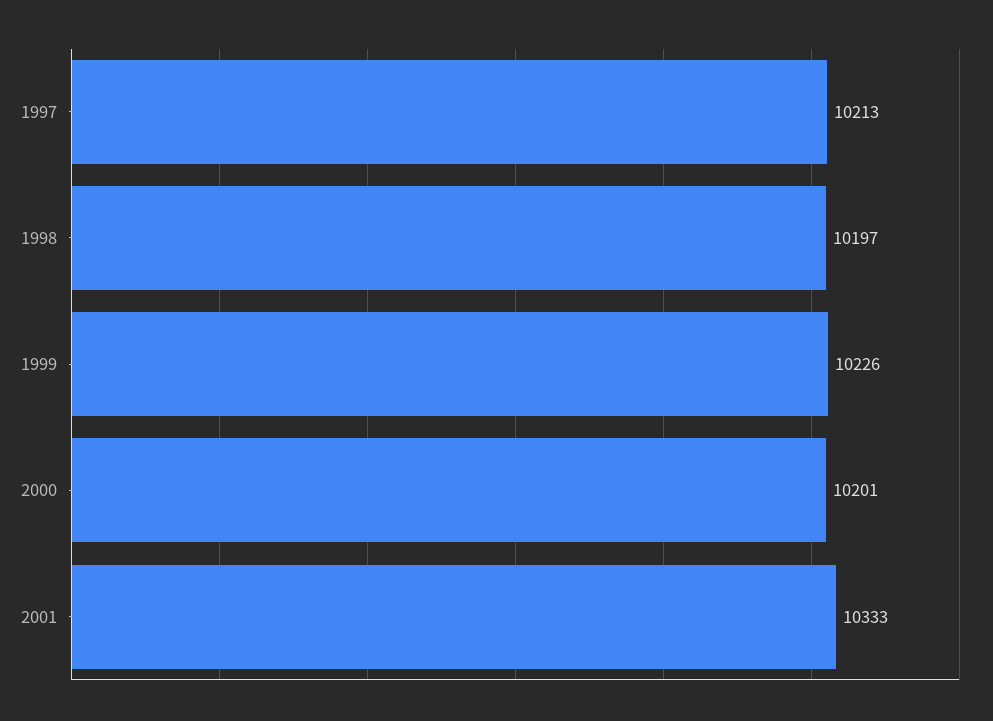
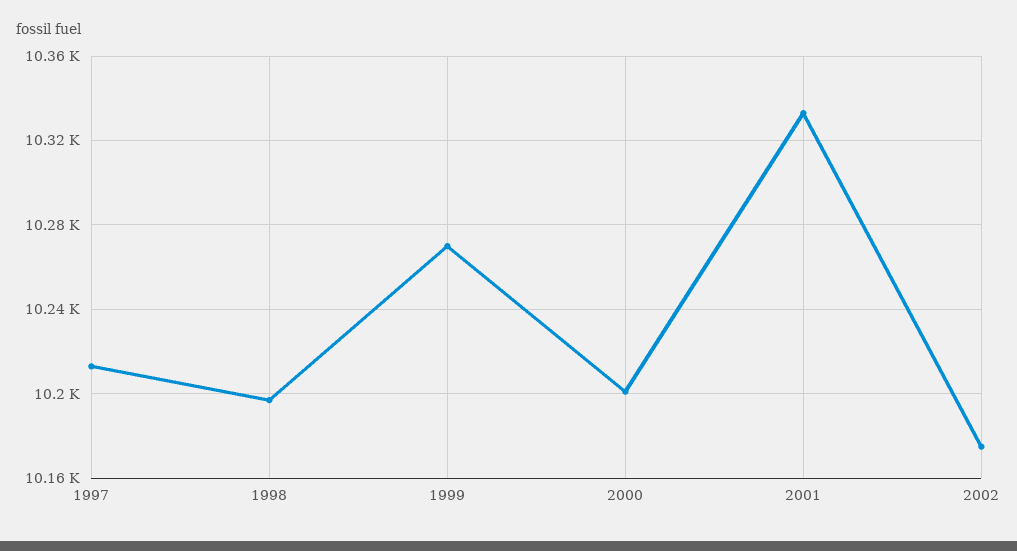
1999: 10226 -> 10270
2002: none -> 10175

